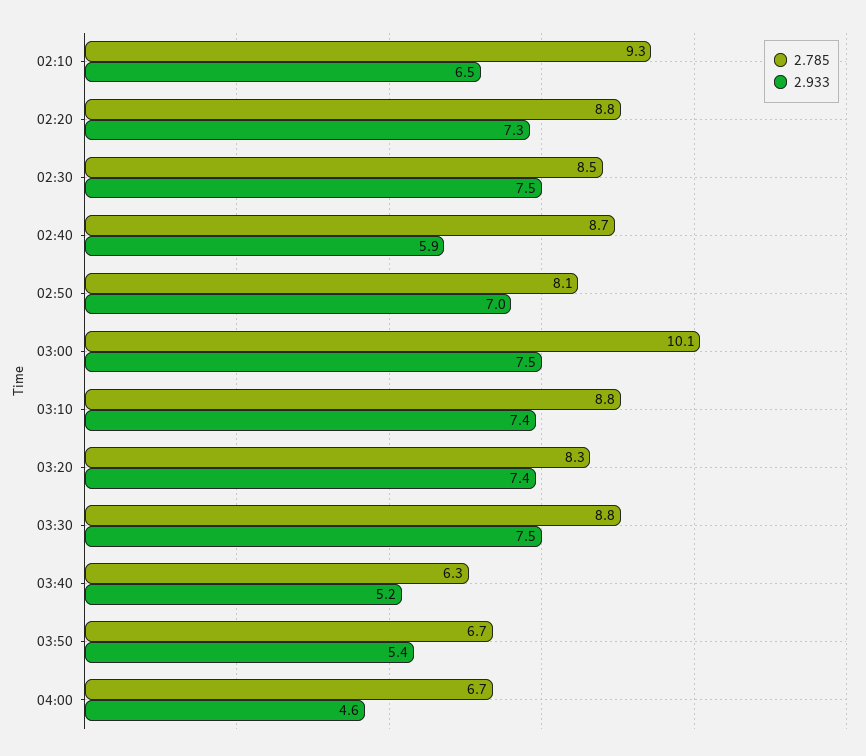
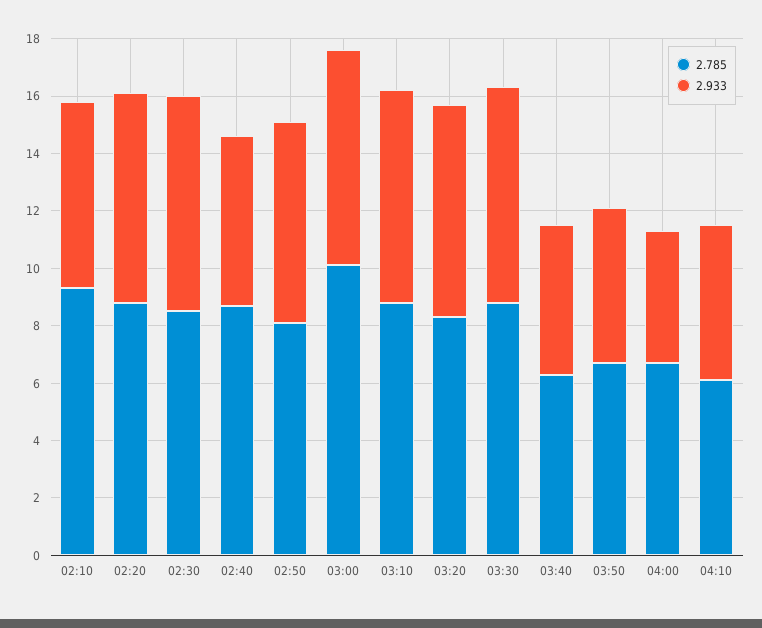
2.785, 04:10: none -> 6
2.933, 04:10: none -> 5.5

